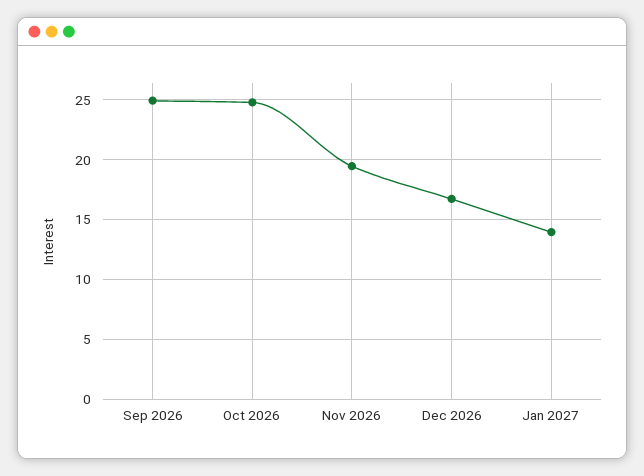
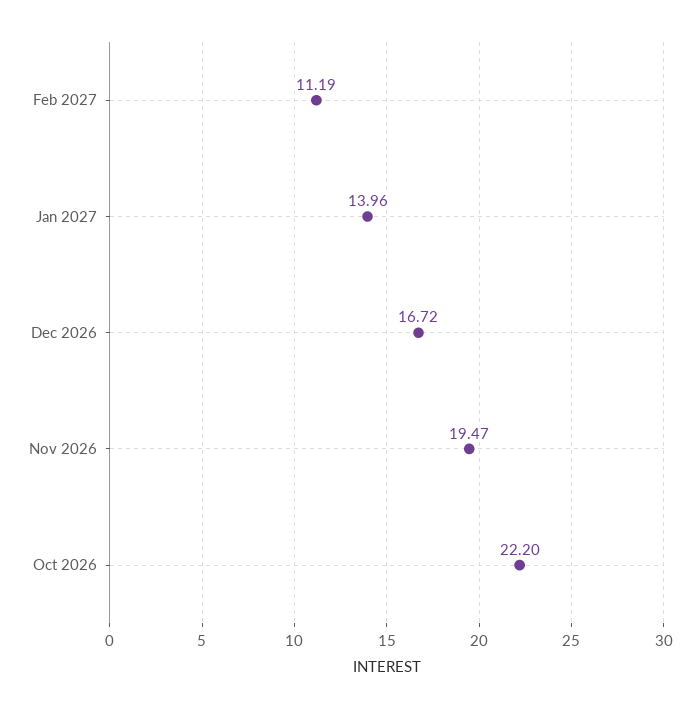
Sep 2026: 25 -> none
Oct 2026: 25 -> 22.2
Feb 2027: none -> 11.19

